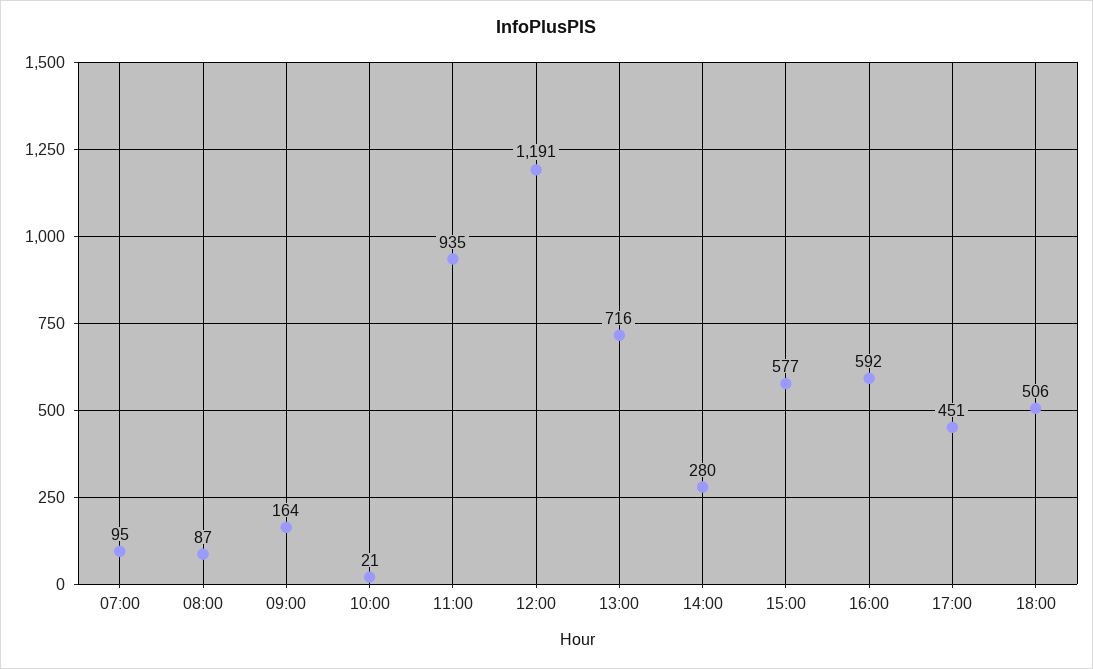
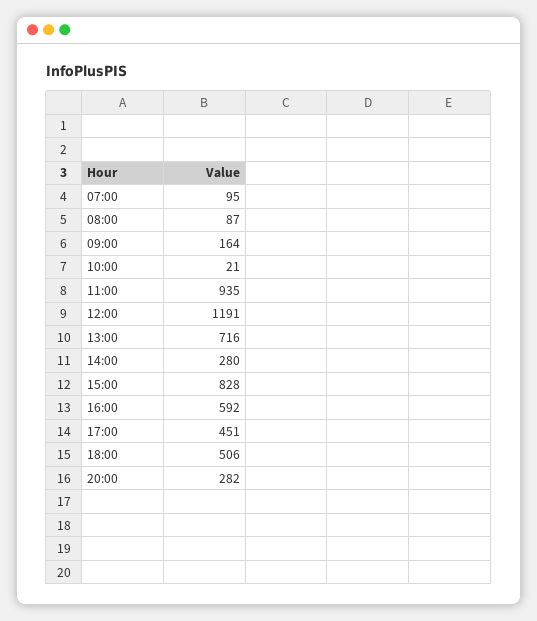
15:00: 577 -> 828
20:00: none -> 282

